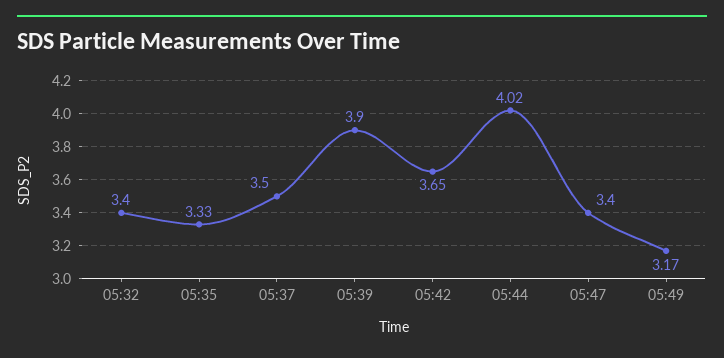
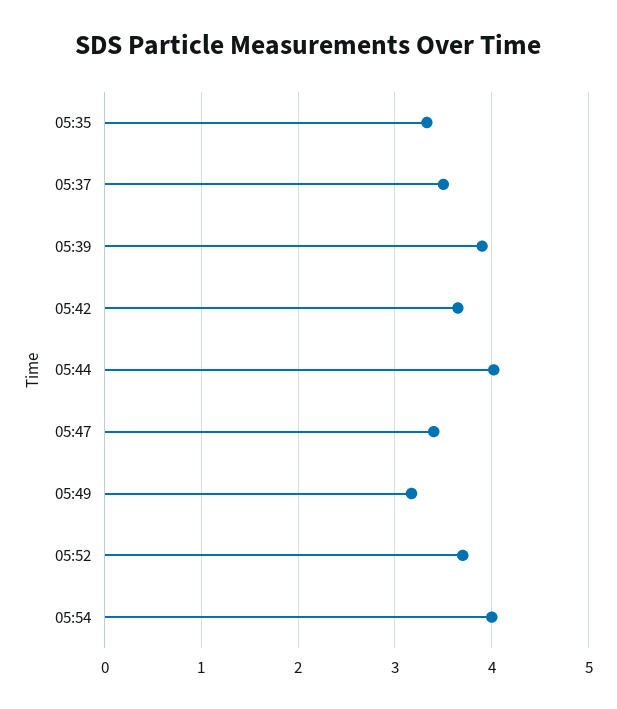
05:32: 3.4 -> none
05:52: none -> 3.7
05:54: none -> 4

